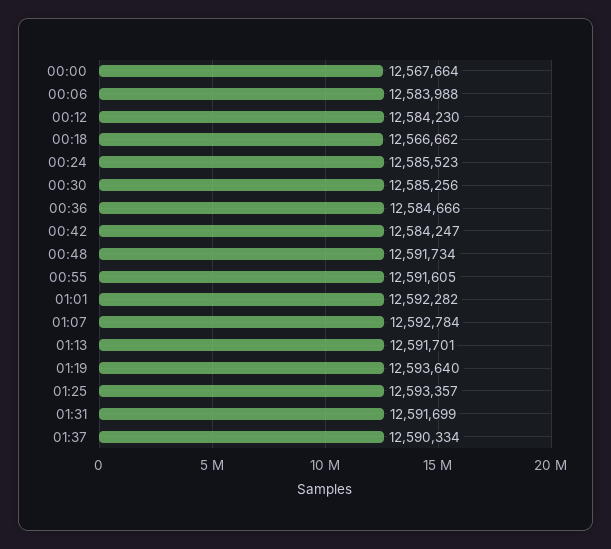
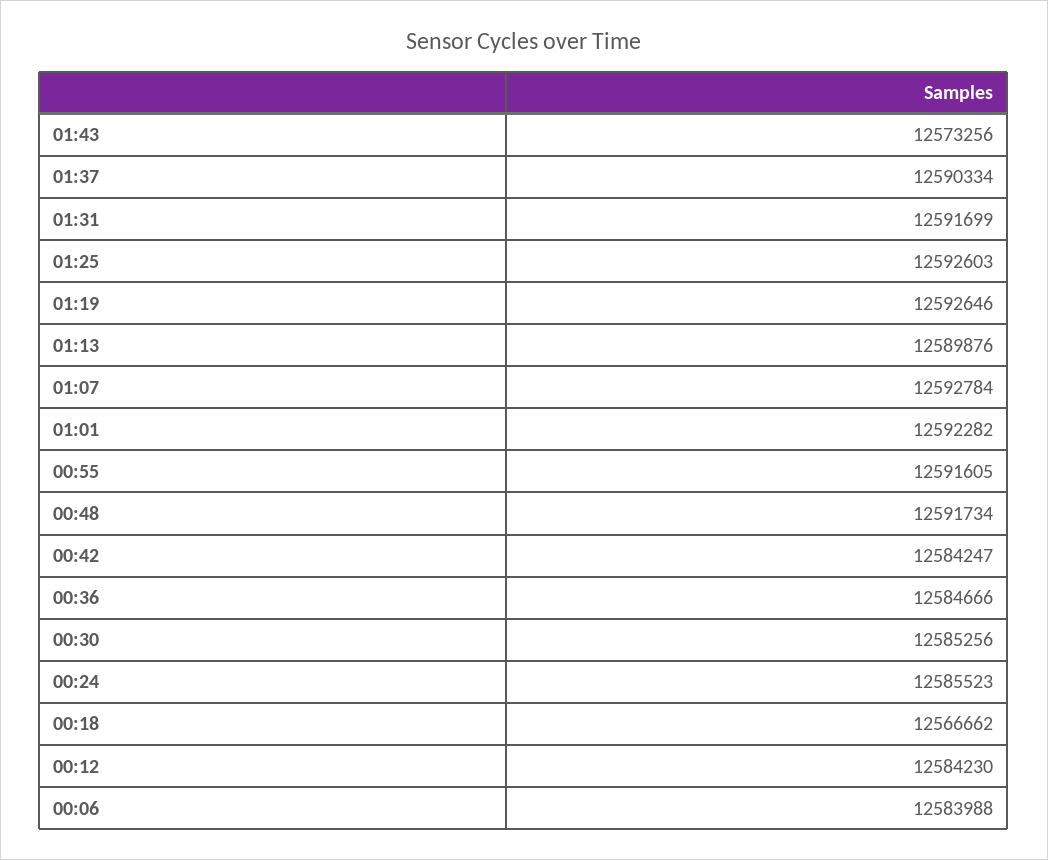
00:00: 12567664 -> none
01:13: 12591701 -> 12589876
01:19: 12593640 -> 12592646
01:25: 12593357 -> 12592603
01:43: none -> 12573256

